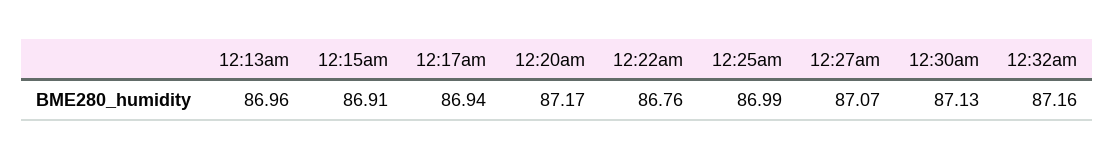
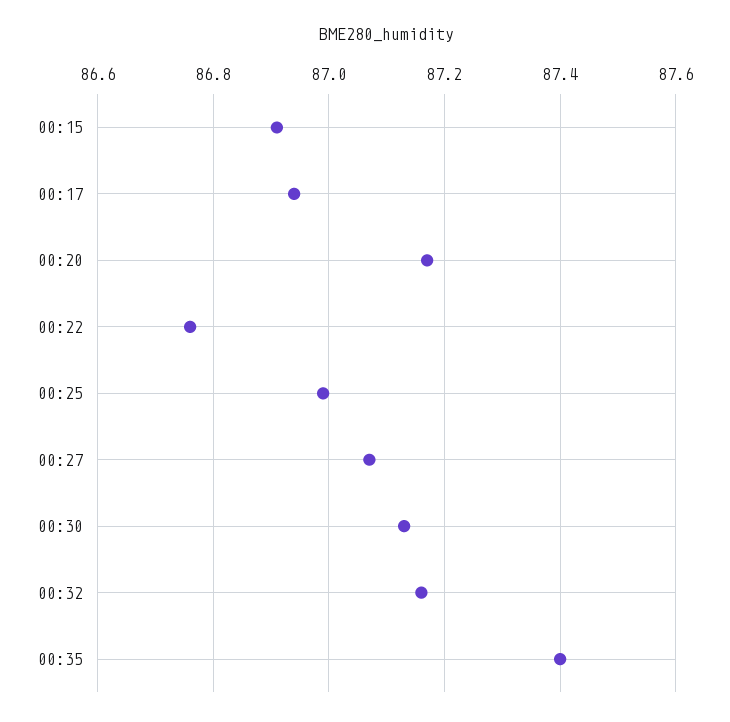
12:13am: 86.96 -> none
00:35: none -> 87.4

